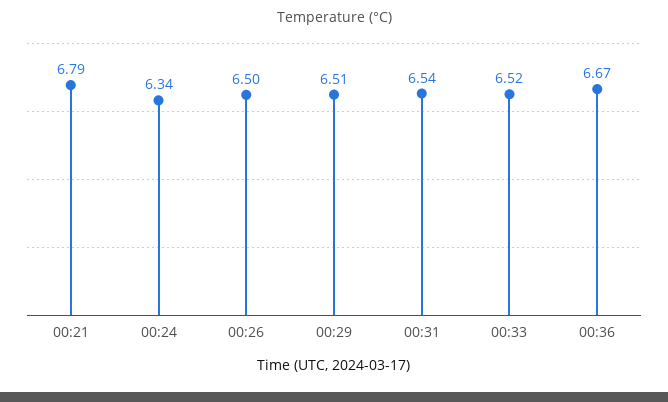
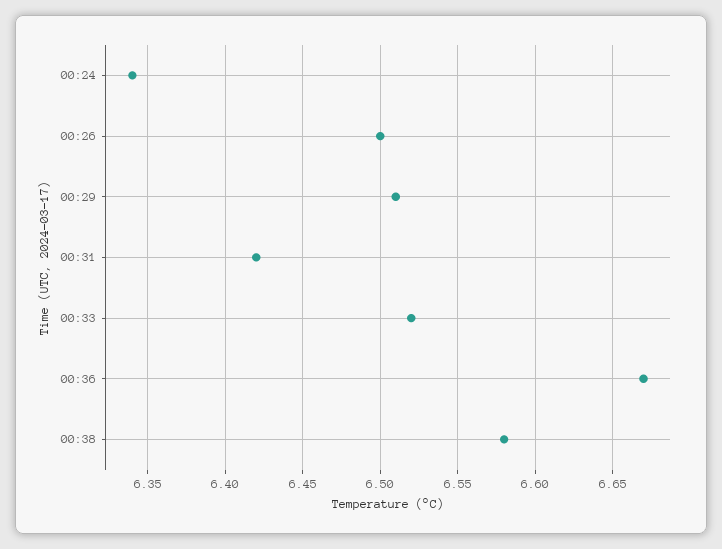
00:21: 6.79 -> none
00:31: 6.54 -> 6.42
00:38: none -> 6.58

